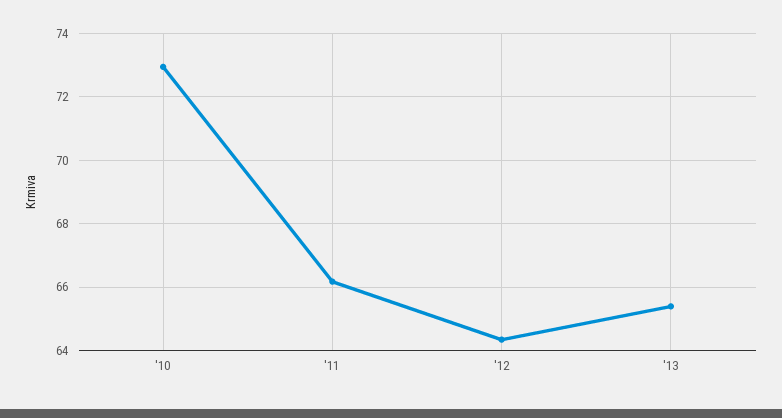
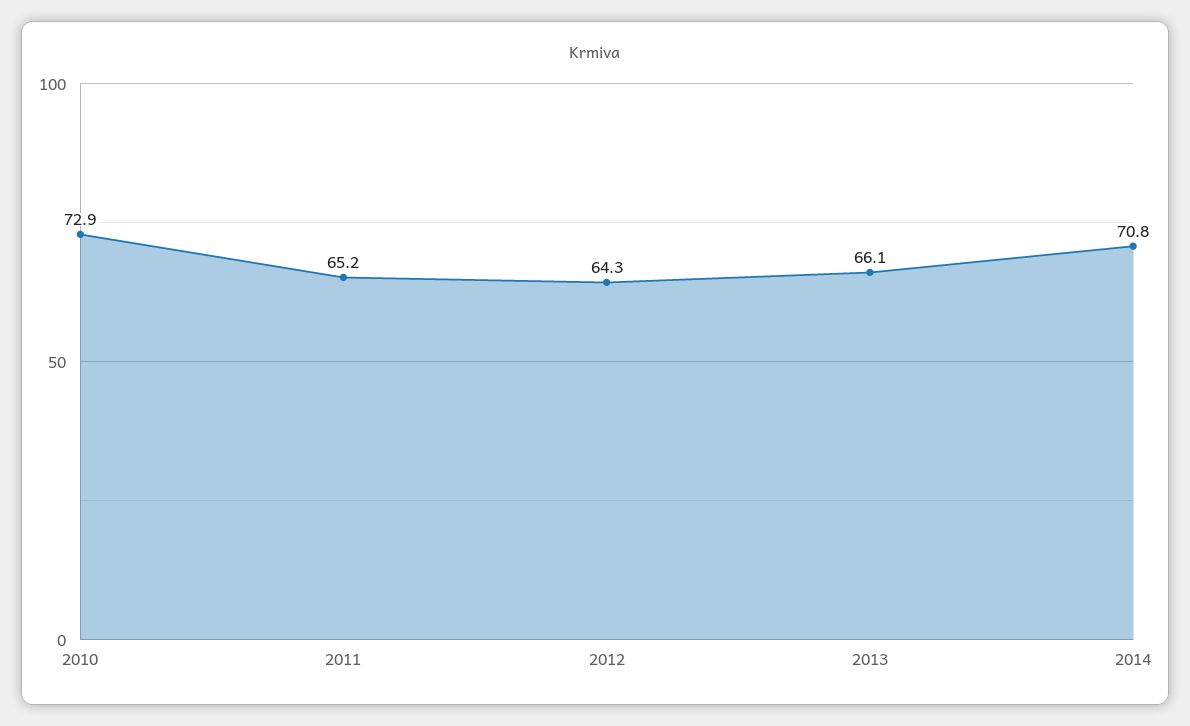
'11: 66.2 -> 65.2
'13: 65.4 -> 66.1
2014: none -> 70.8

